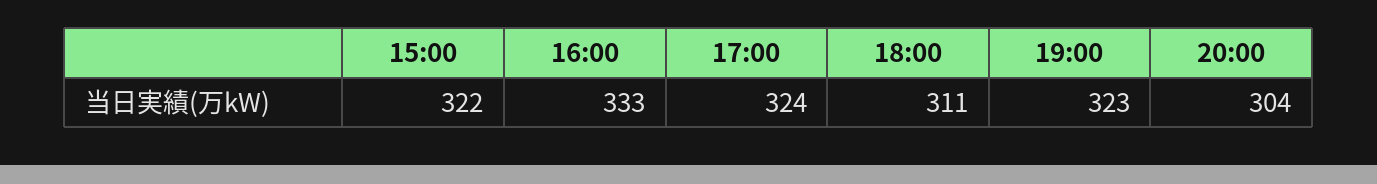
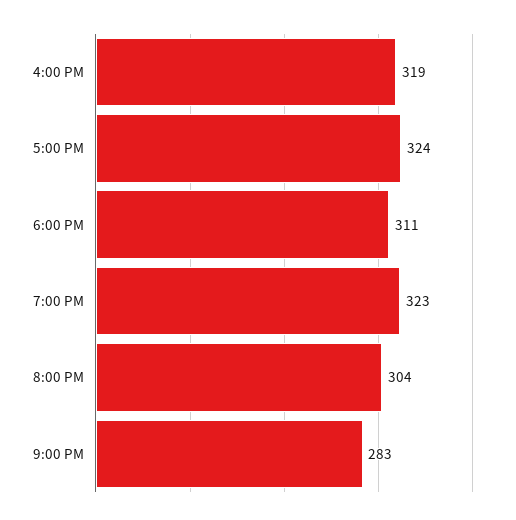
15:00: 322 -> none
16:00: 333 -> 319
9:00 PM: none -> 283

